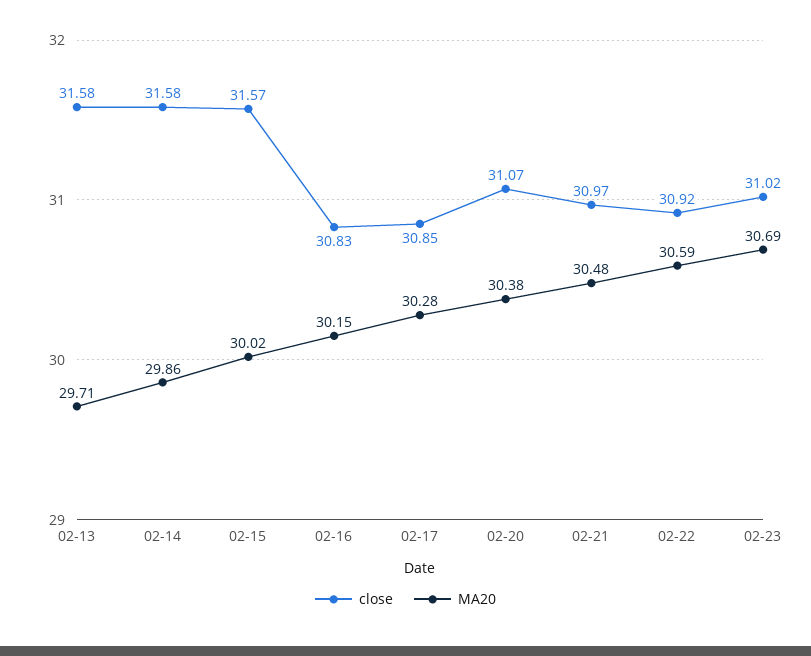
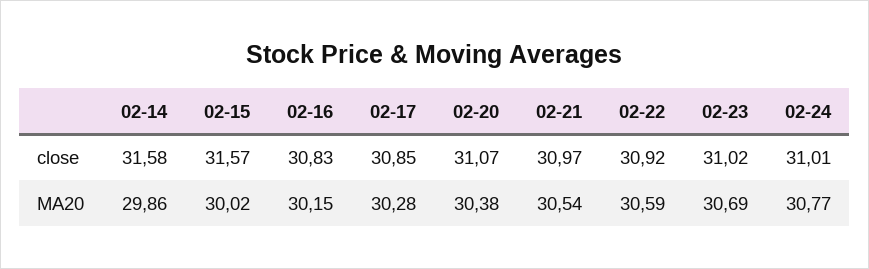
close, 02-13: 31.58 -> none
MA20, 02-13: 29.71 -> none
MA20, 02-21: 30.48 -> 30.54
close, 02-24: none -> 31.01
MA20, 02-24: none -> 30.77

